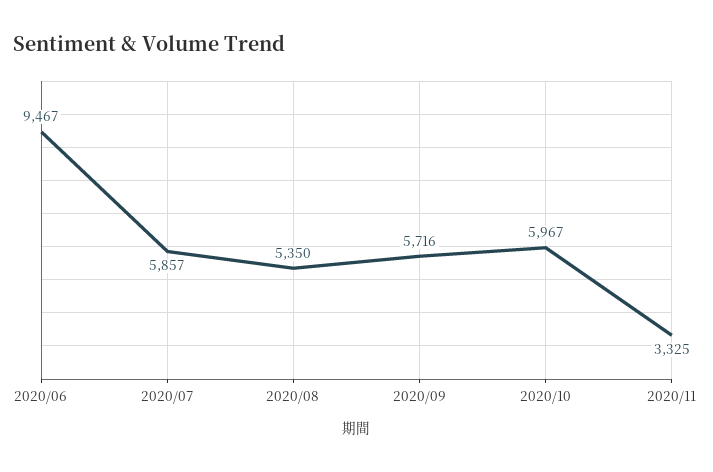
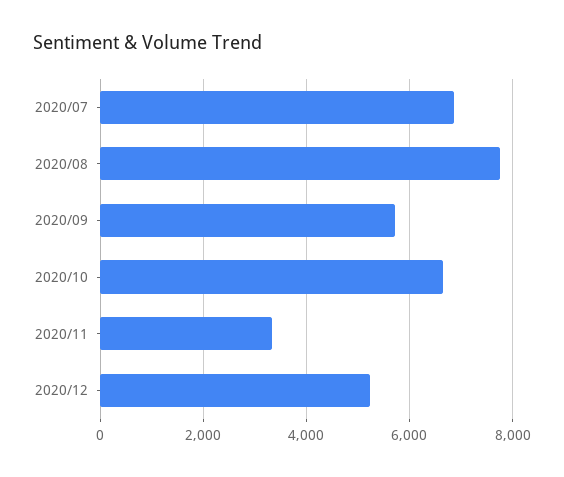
2020/06: 9467 -> none
2020/07: 5857 -> 6800
2020/08: 5350 -> 7800
2020/10: 5967 -> 6600
2020/12: none -> 5200

